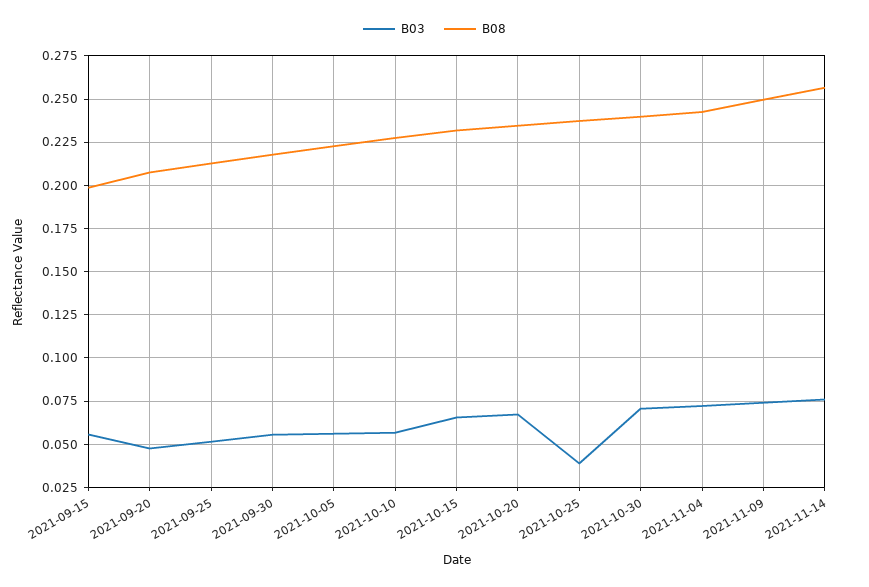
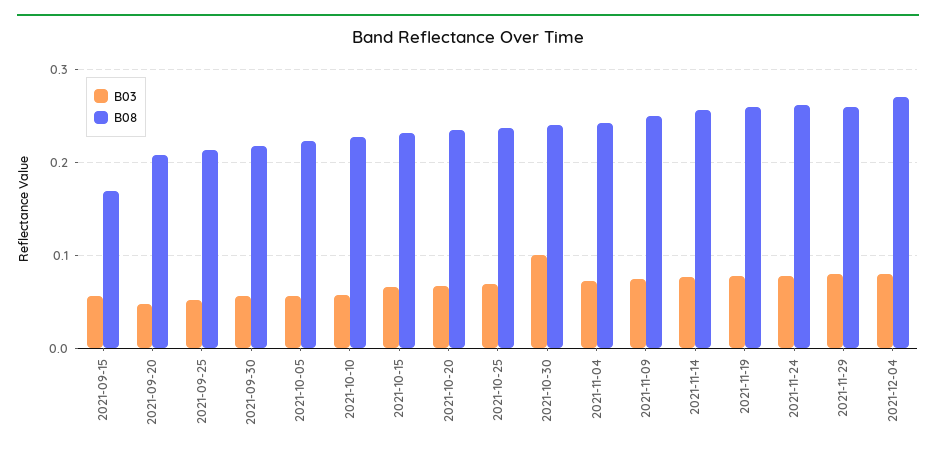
B08, 2021-09-15: 0.2 -> 0.17
B03, 2021-10-25: 0.04 -> 0.07
B03, 2021-10-30: 0.07 -> 0.1
B03, 2021-11-19: none -> 0.08
B08, 2021-11-19: none -> 0.26
B03, 2021-11-24: none -> 0.08
B08, 2021-11-24: none -> 0.26
B03, 2021-11-29: none -> 0.08
B08, 2021-11-29: none -> 0.26
B03, 2021-12-04: none -> 0.08
B08, 2021-12-04: none -> 0.27

